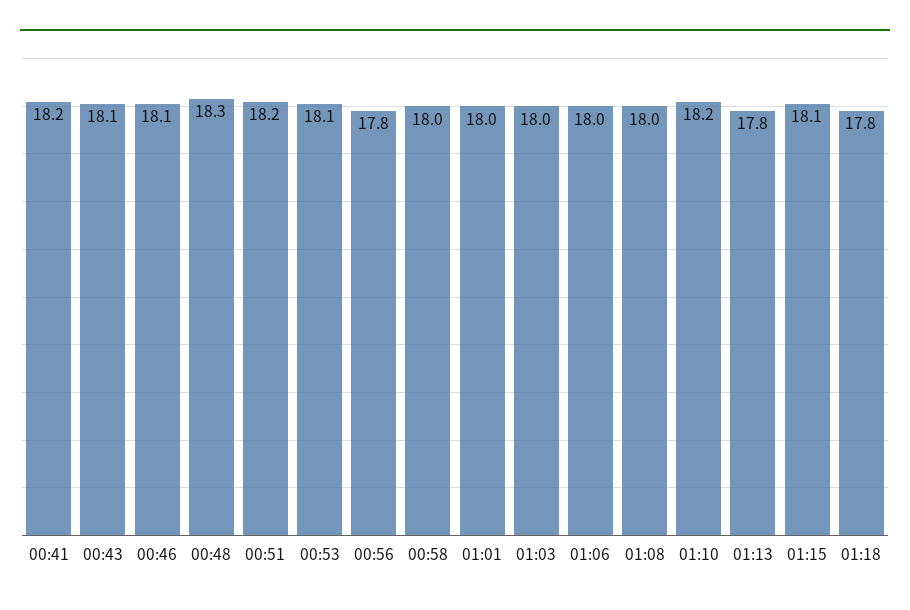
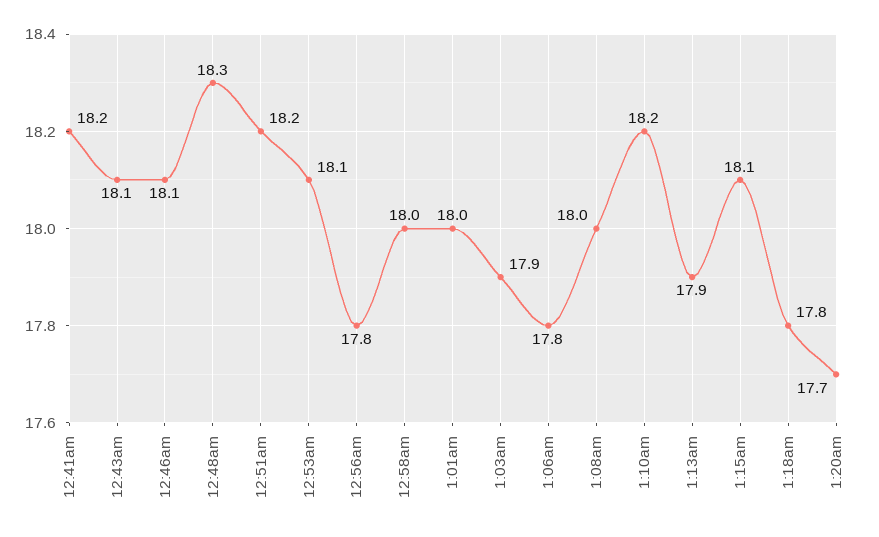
01:03: 18 -> 17.9
01:06: 18 -> 17.8
01:13: 17.8 -> 17.9
1:20am: none -> 17.7

